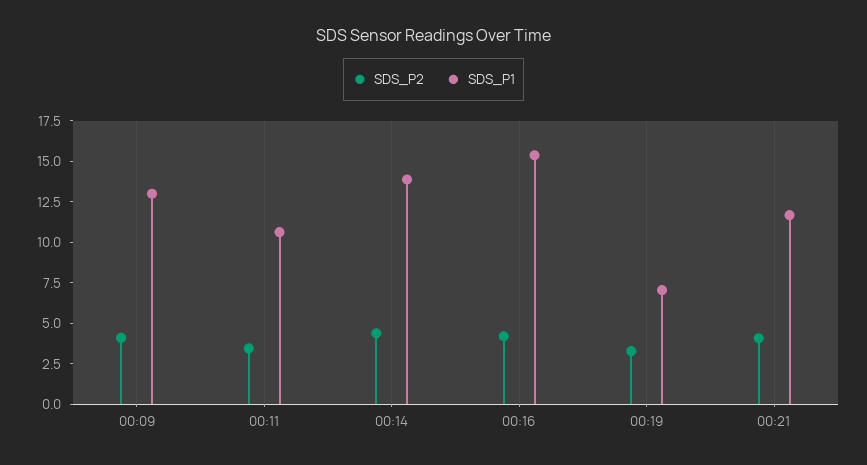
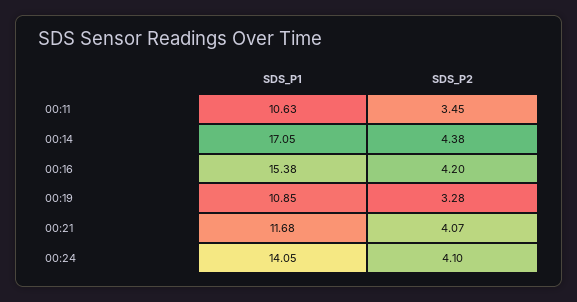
SDS_P2, 00:09: 4 -> none
SDS_P1, 00:09: 13 -> none
SDS_P1, 00:14: 14 -> 17.05
SDS_P1, 00:19: 7 -> 10.85
SDS_P1, 00:24: none -> 14.05
SDS_P2, 00:24: none -> 4.1

